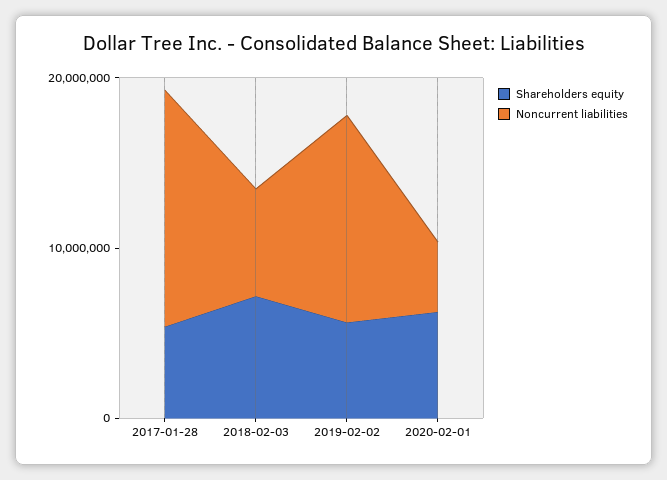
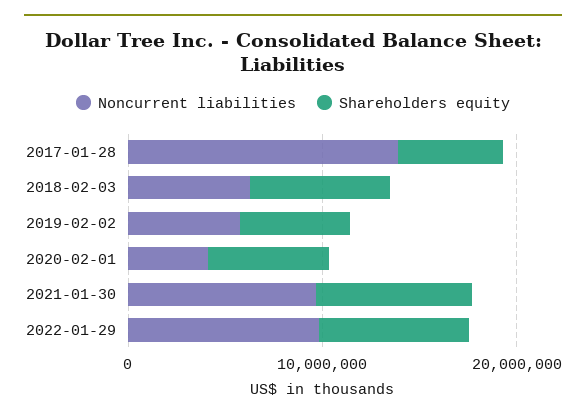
Noncurrent liabilities, 2019-02-02: 12000000 -> 6000000
Noncurrent liabilities, 2021-01-30: none -> 10000000
Shareholders equity, 2021-01-30: none -> 8000000
Noncurrent liabilities, 2022-01-29: none -> 10000000
Shareholders equity, 2022-01-29: none -> 8000000

